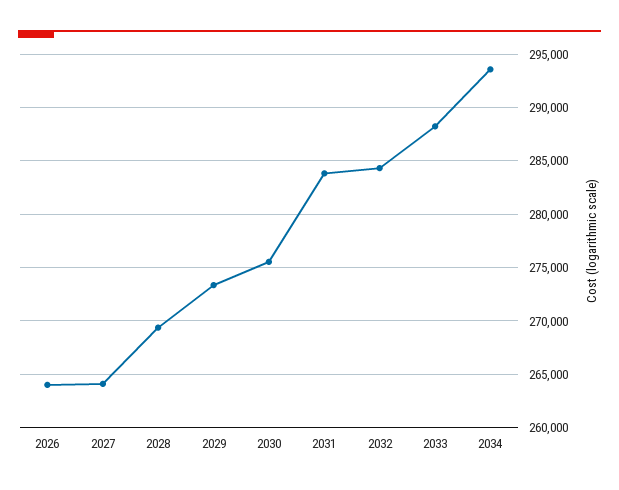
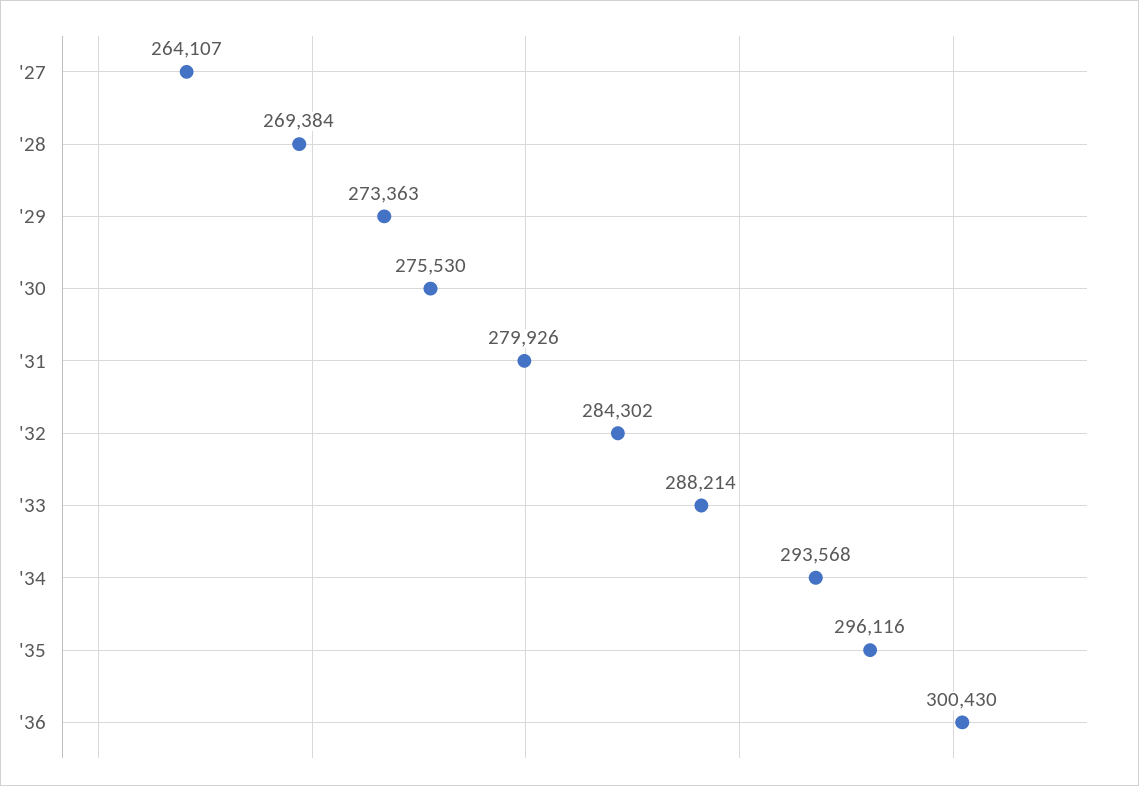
2026: 264000 -> none
2031: 284000 -> 279926
'35: none -> 296116
'36: none -> 300430

